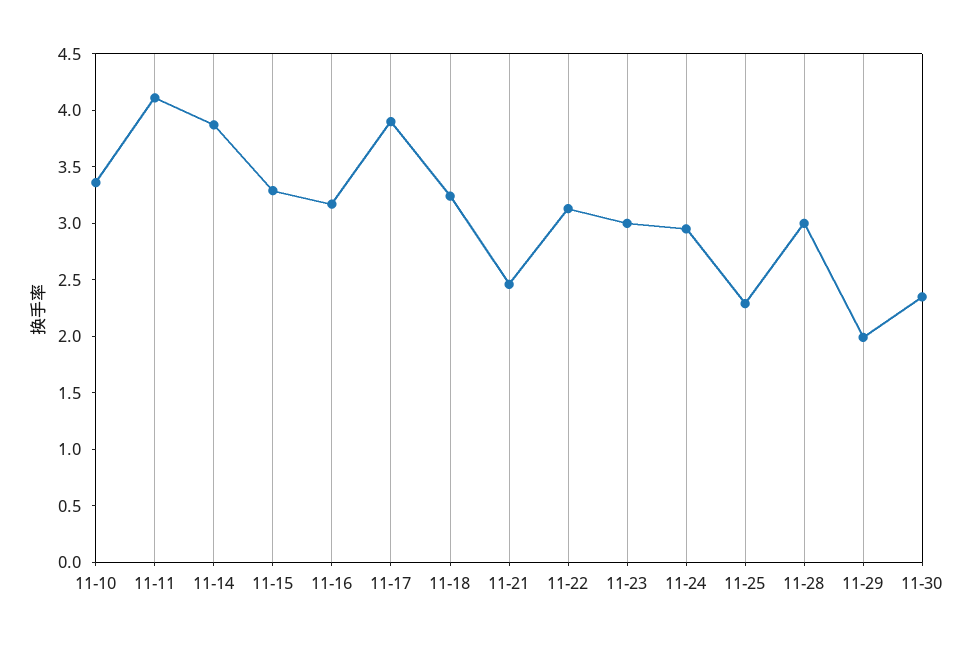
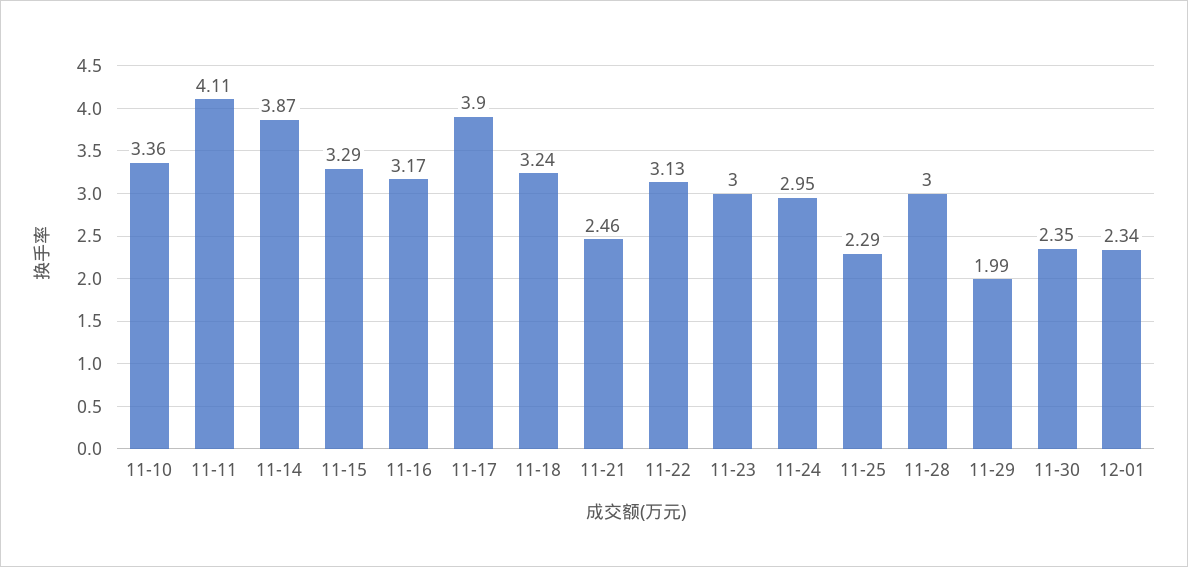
12-01: none -> 2.34

